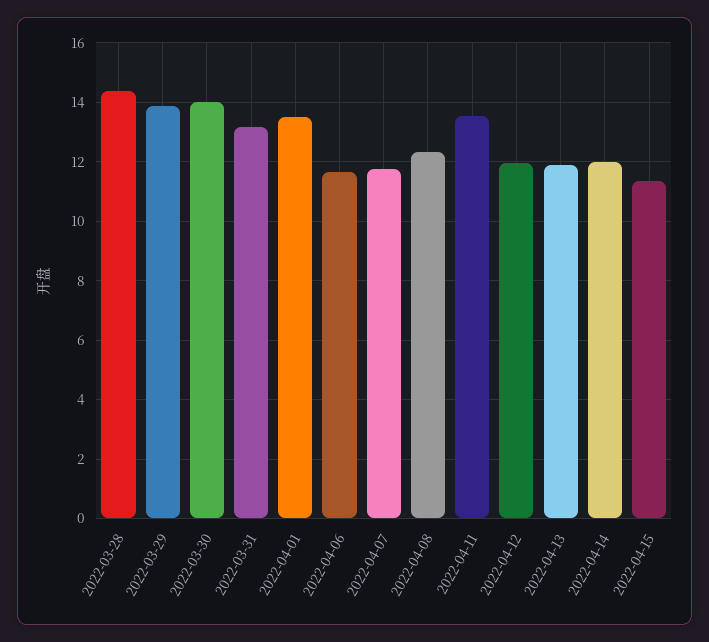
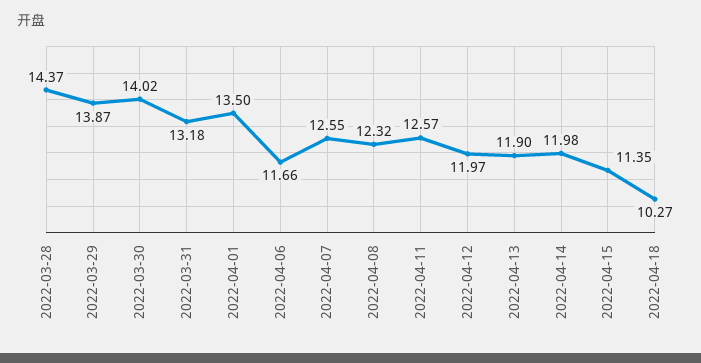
2022-04-07: 11.75 -> 12.55
2022-04-11: 13.5 -> 12.57
2022-04-18: none -> 10.27

